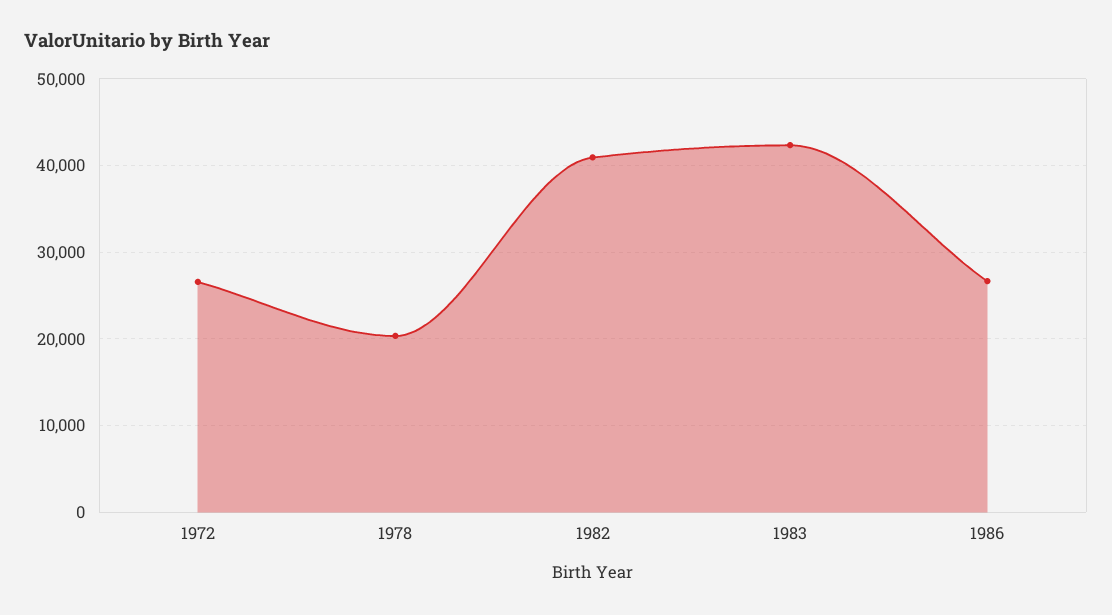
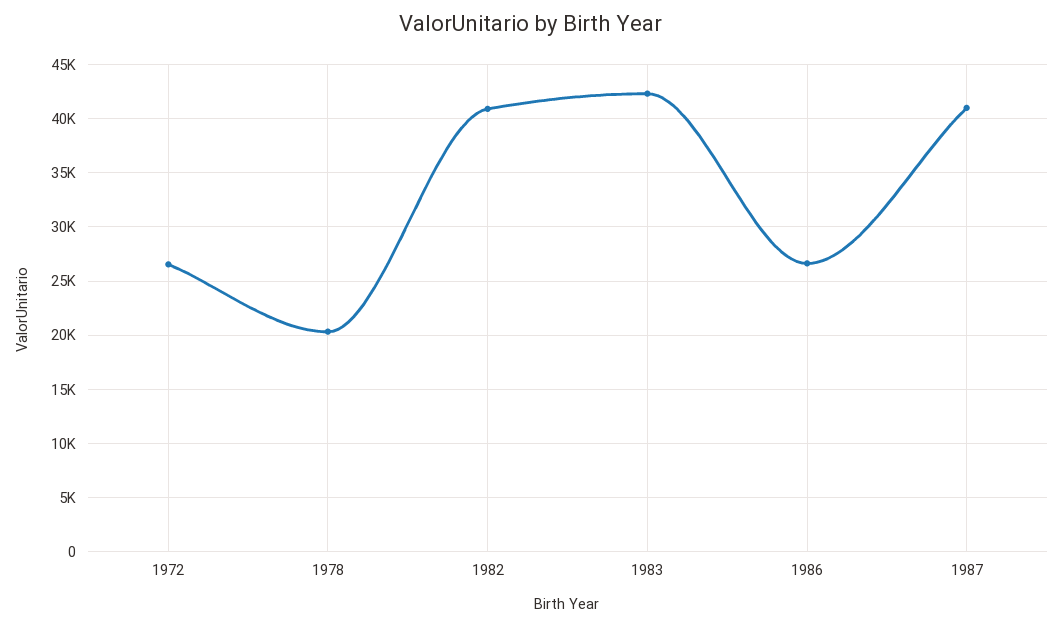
1987: none -> 41000

